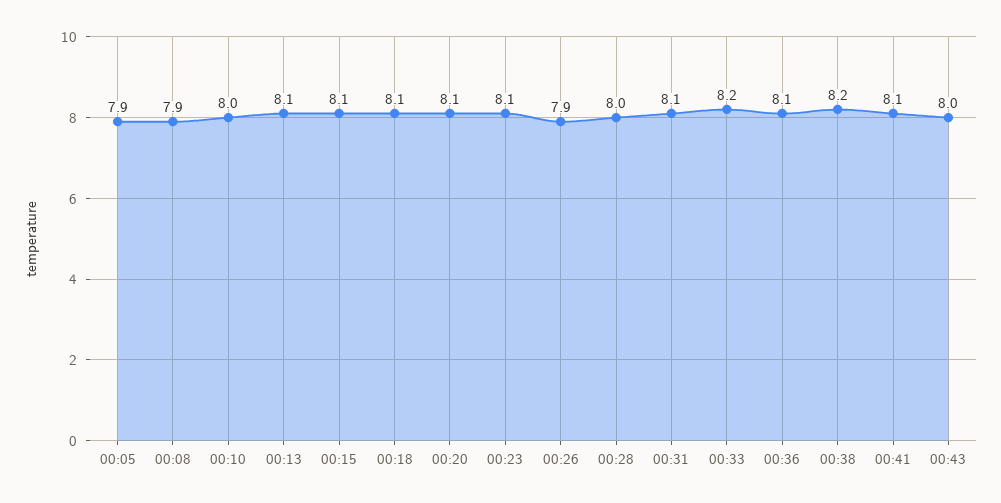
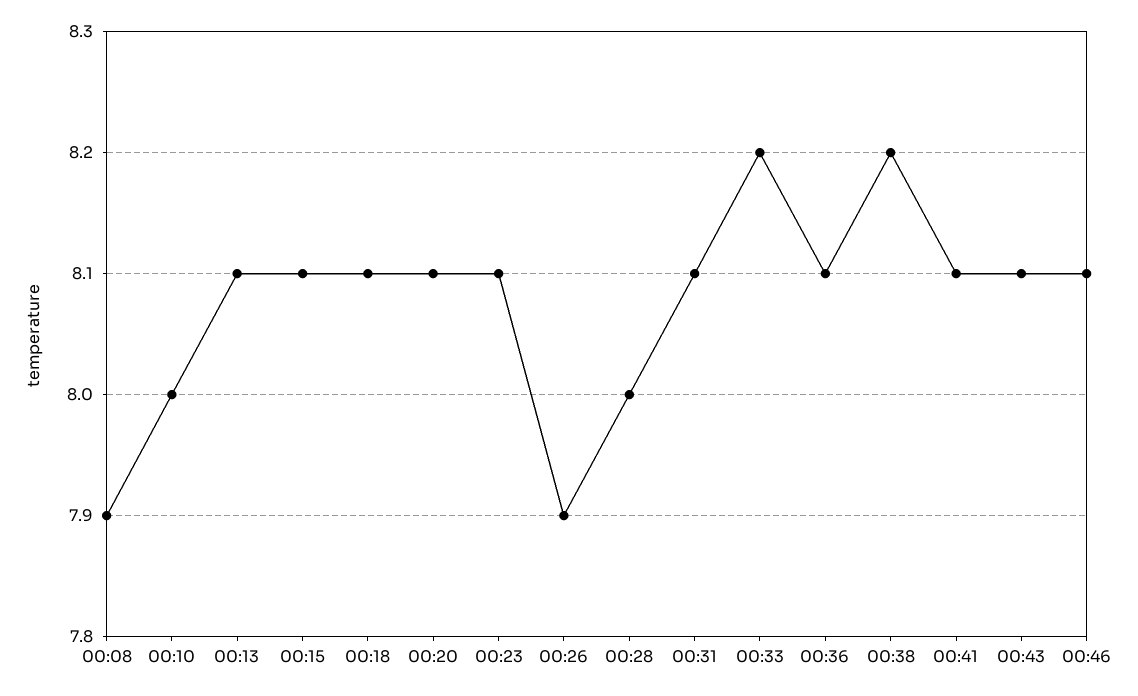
00:05: 7.9 -> none
00:43: 8 -> 8.1
00:46: none -> 8.1

